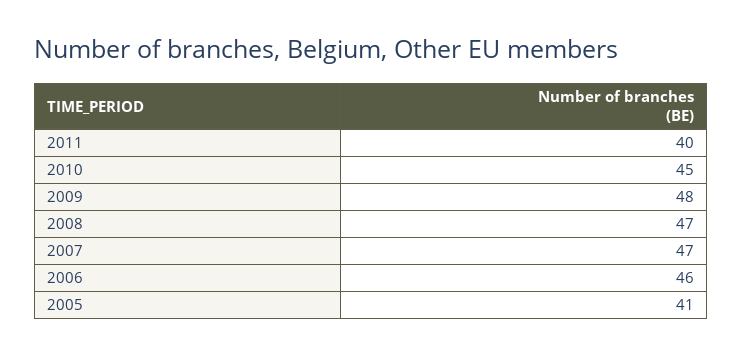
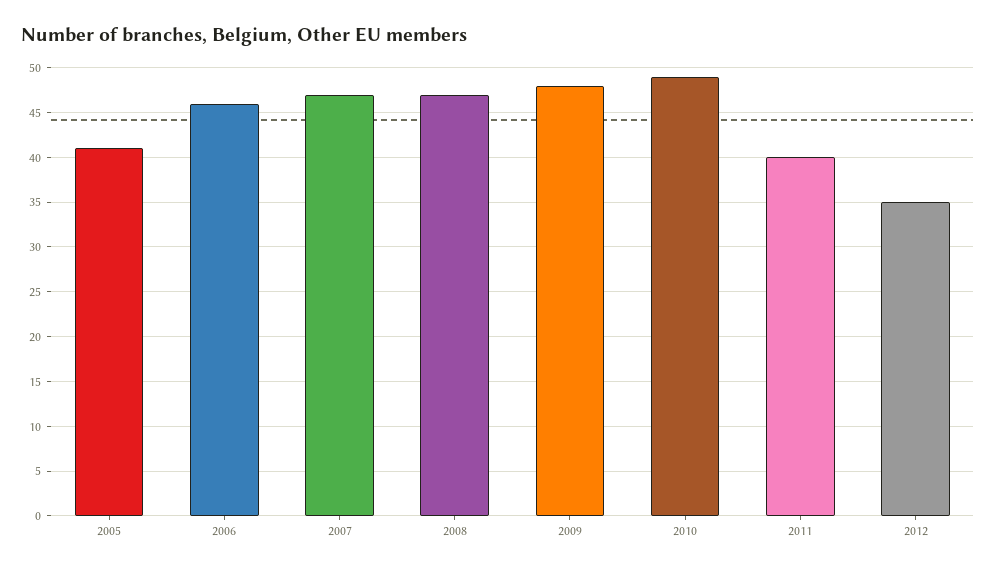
2010: 45 -> 49
2012: none -> 35

